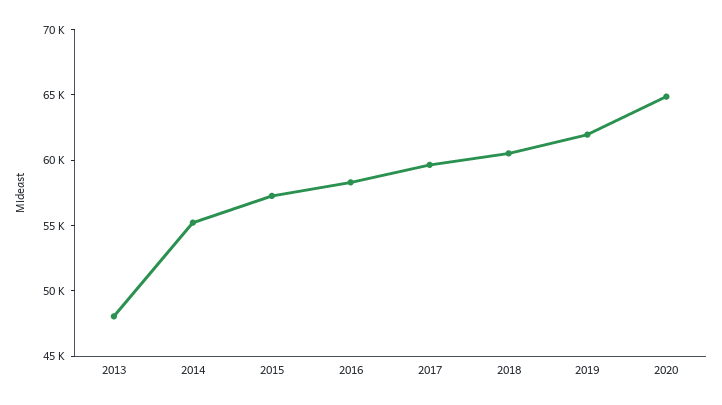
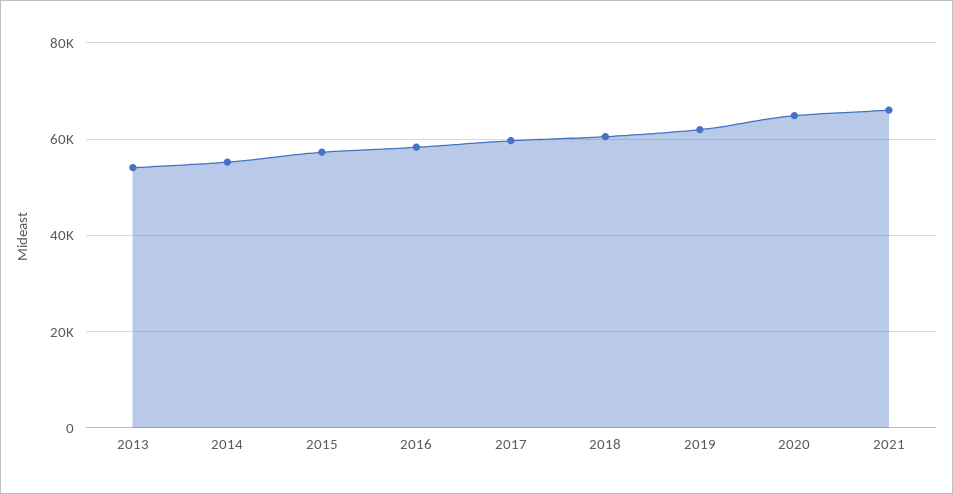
2013: 48000 -> 54000
2021: none -> 66000

